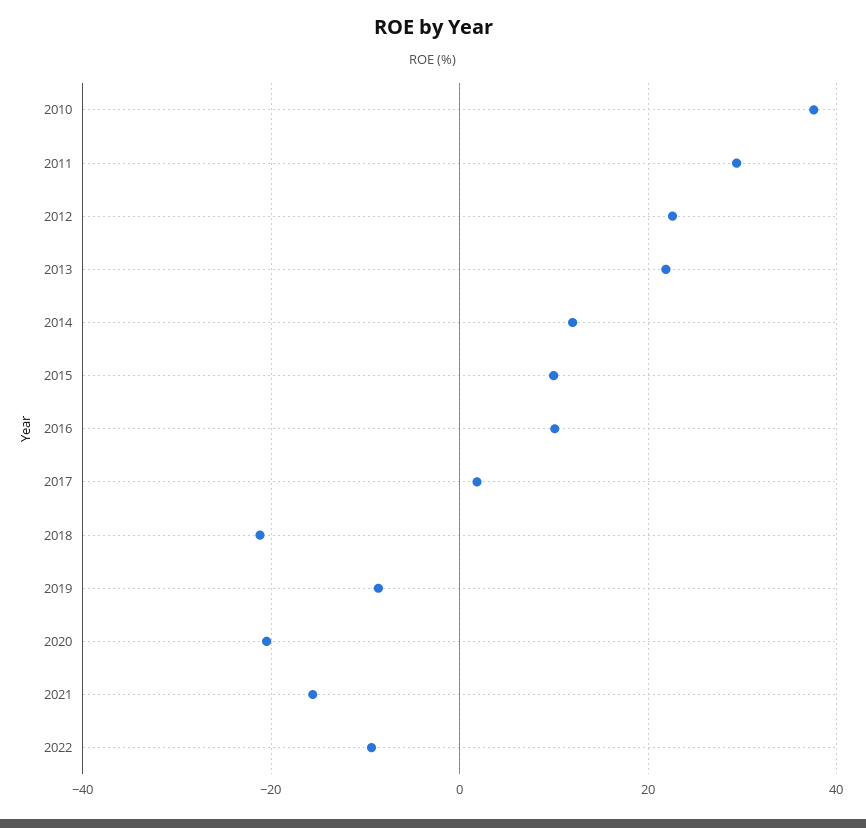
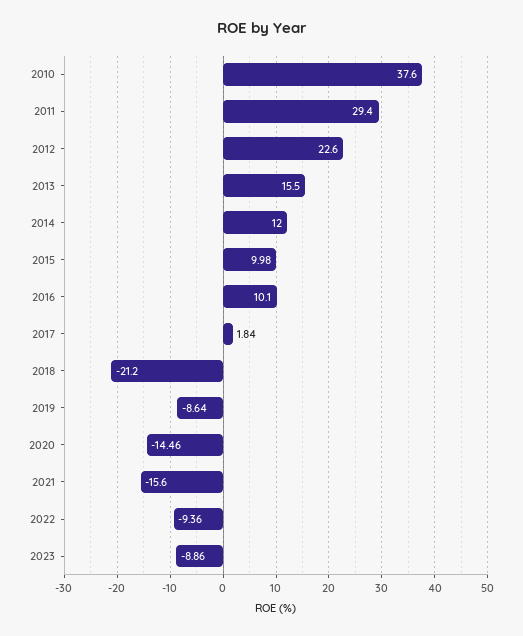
2013: 22 -> 15.5
2020: -20 -> -14.46
2023: none -> -8.86

